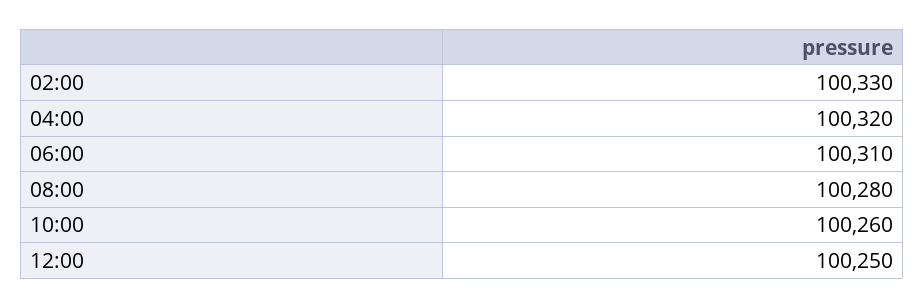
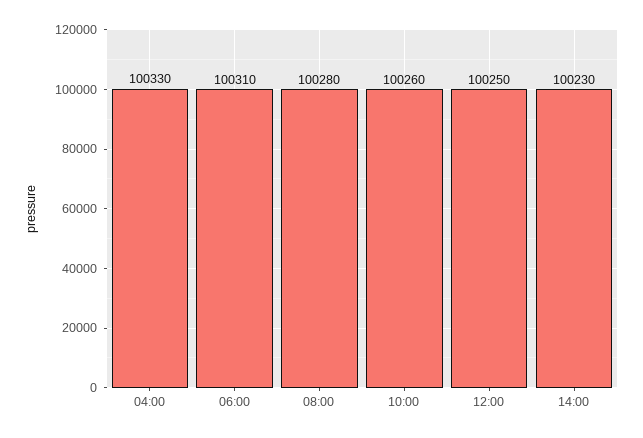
02:00: 100330 -> none
04:00: 100320 -> 100330
14:00: none -> 100230

